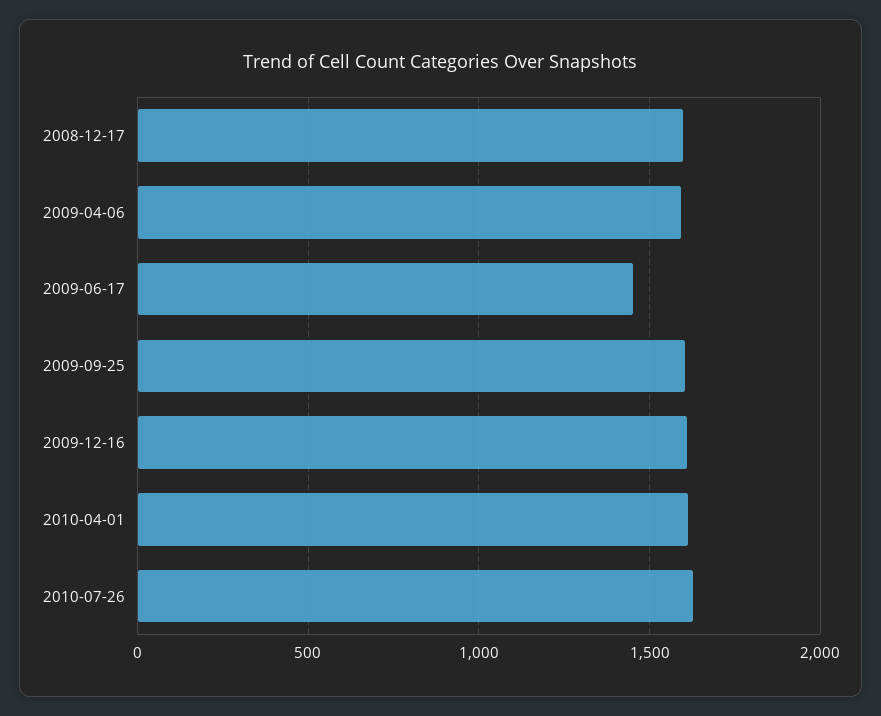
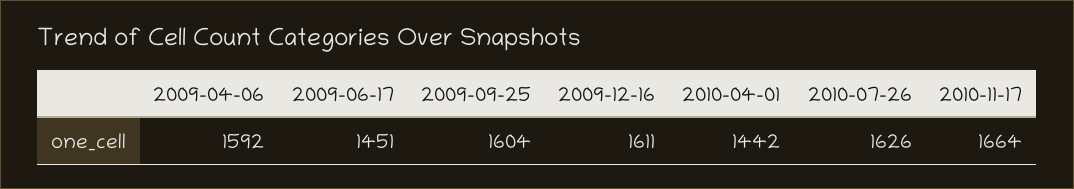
2008-12-17: 1600 -> none
2010-04-01: 1600 -> 1442
2010-11-17: none -> 1664

